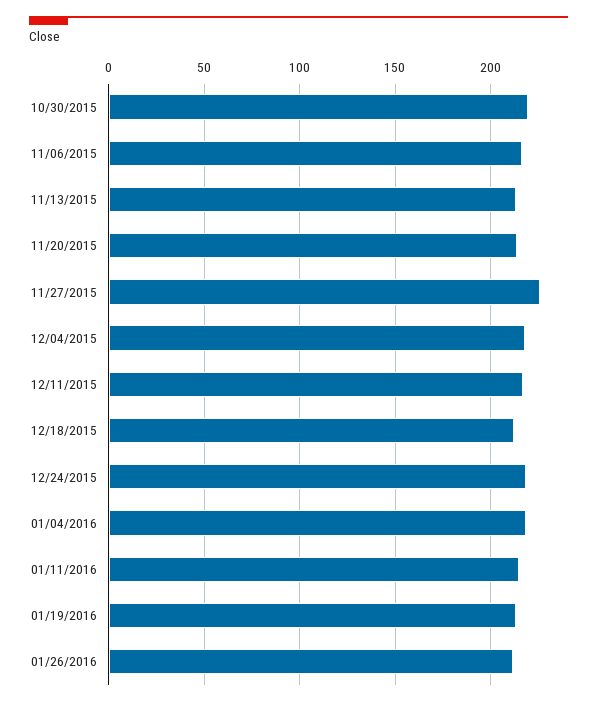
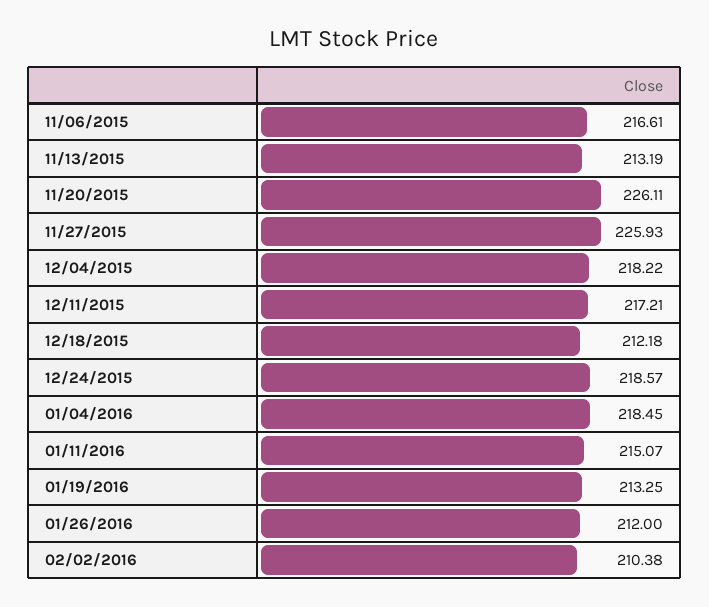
10/30/2015: 220 -> none
11/20/2015: 215 -> 226.11
02/02/2016: none -> 210.38

